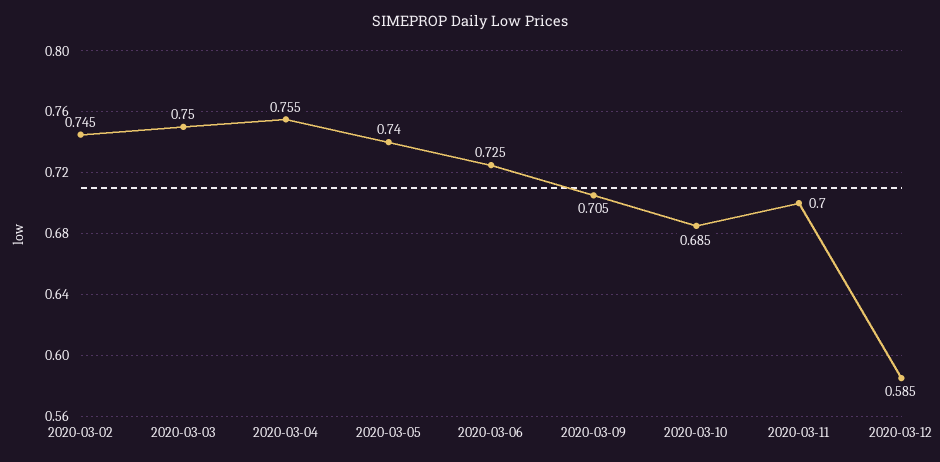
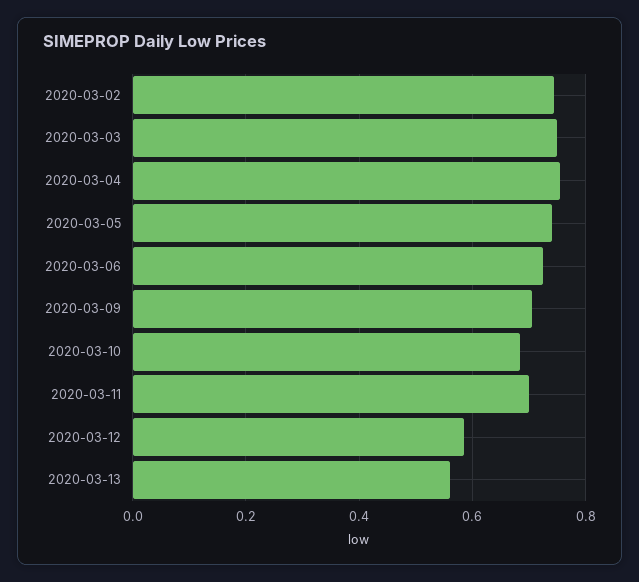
2020-03-13: none -> 0.56

